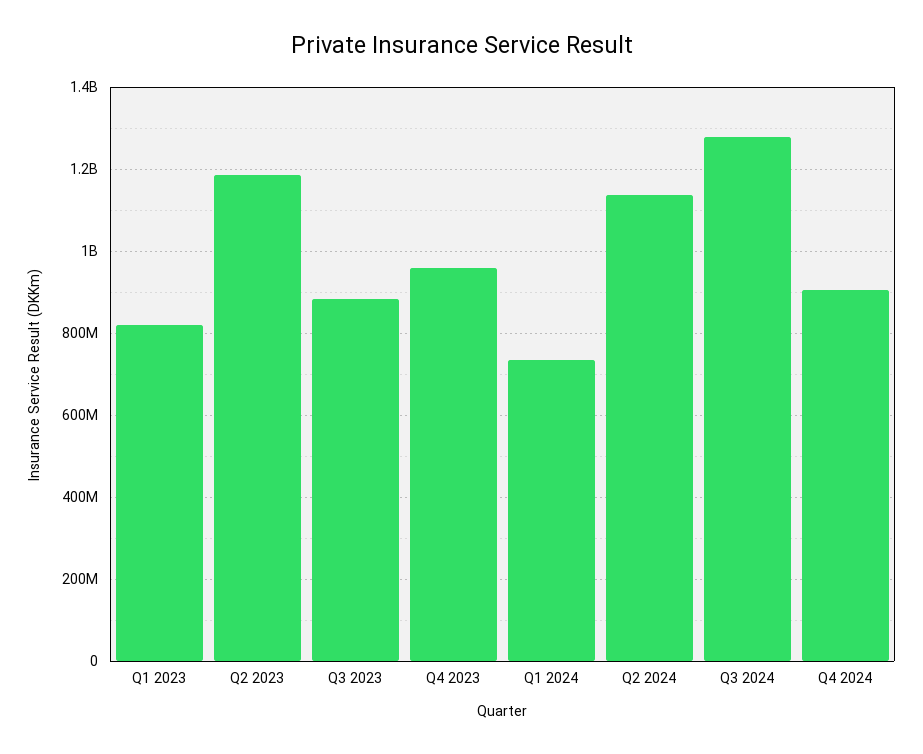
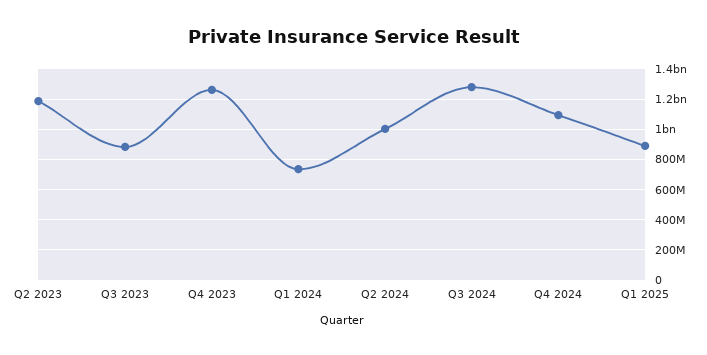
Q1 2023: 820000000 -> none
Q4 2023: 960000000 -> 1250000000
Q2 2024: 1140000000 -> 1000000000
Q4 2024: 900000000 -> 1100000000
Q1 2025: none -> 900000000

